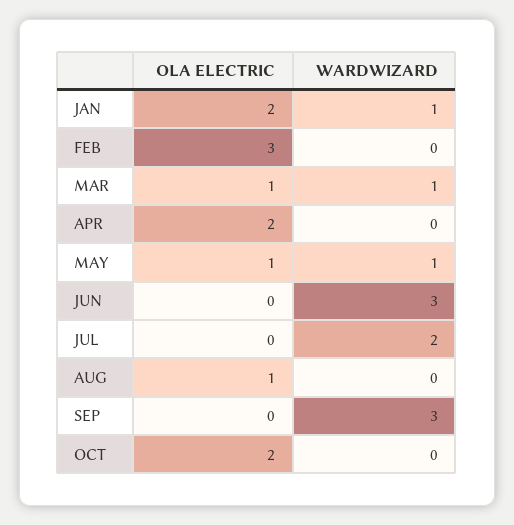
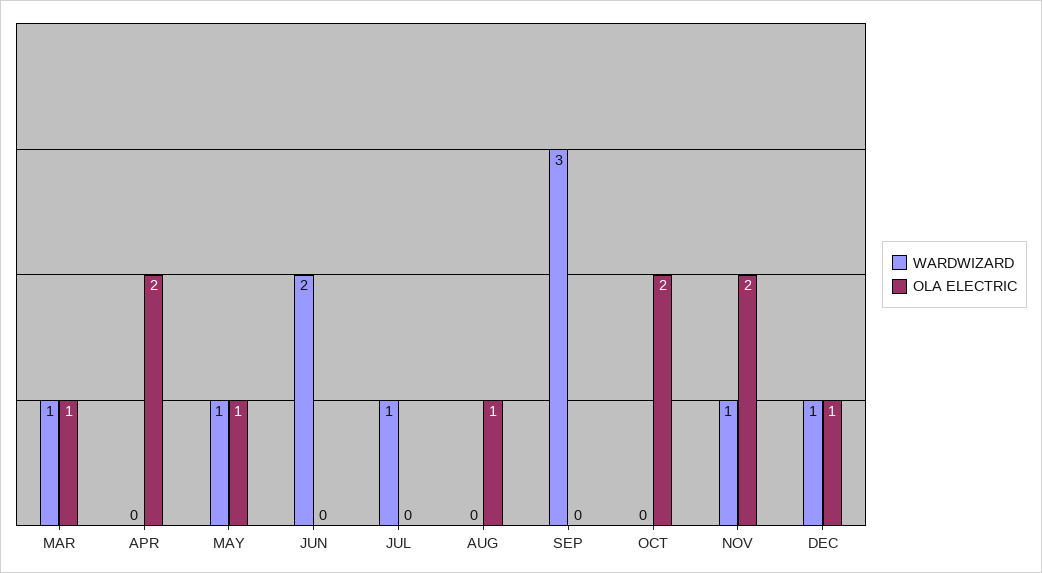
OLA ELECTRIC, JAN: 2 -> none
WARDWIZARD, JAN: 1 -> none
OLA ELECTRIC, FEB: 3 -> none
WARDWIZARD, FEB: 0 -> none
WARDWIZARD, JUN: 3 -> 2
WARDWIZARD, JUL: 2 -> 1
WARDWIZARD, NOV: none -> 1
OLA ELECTRIC, NOV: none -> 2
WARDWIZARD, DEC: none -> 1
OLA ELECTRIC, DEC: none -> 1

